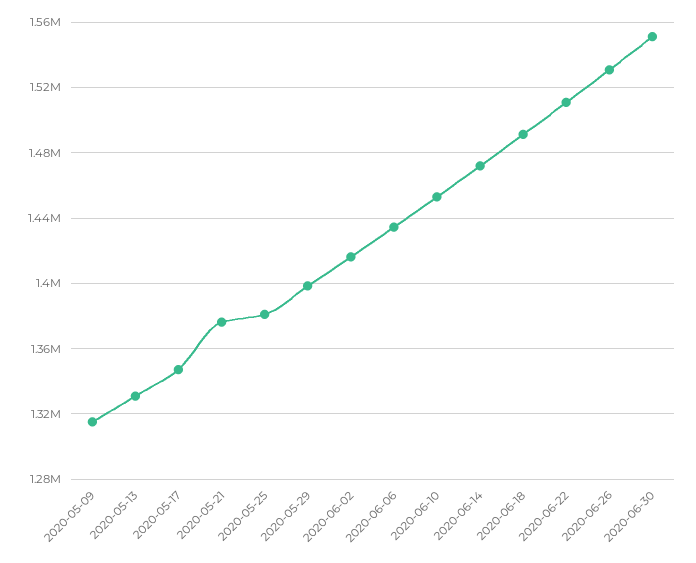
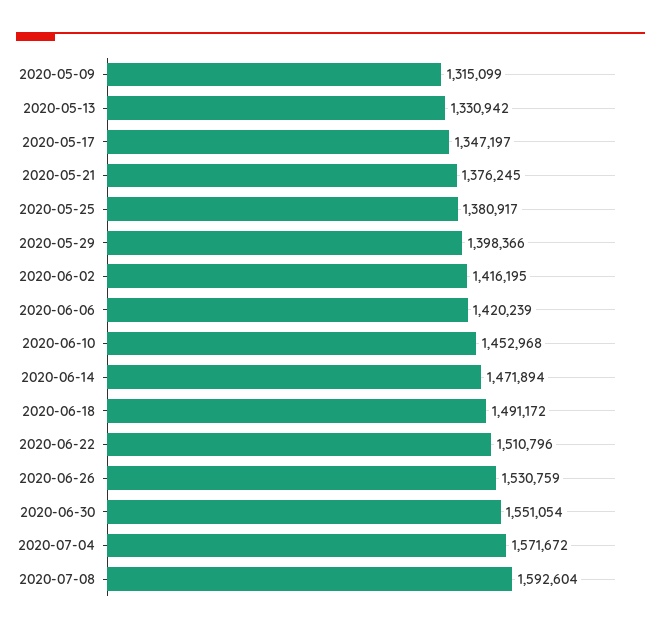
2020-06-06: 1435000 -> 1420239
2020-07-04: none -> 1571672
2020-07-08: none -> 1592604

